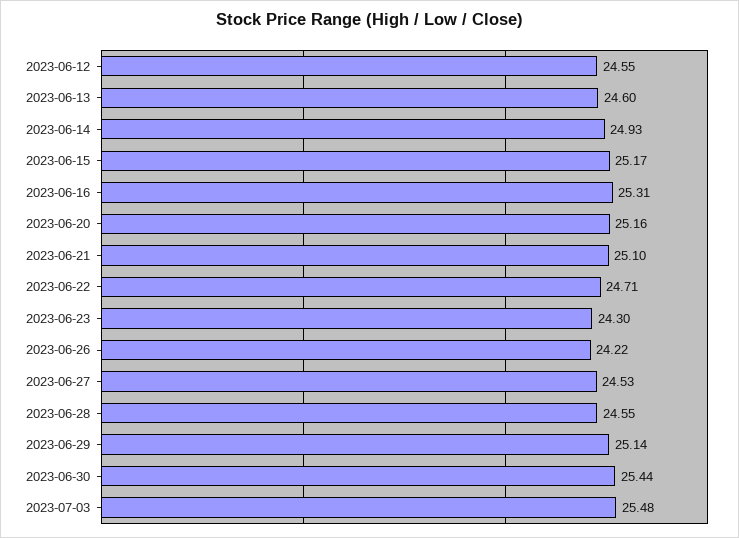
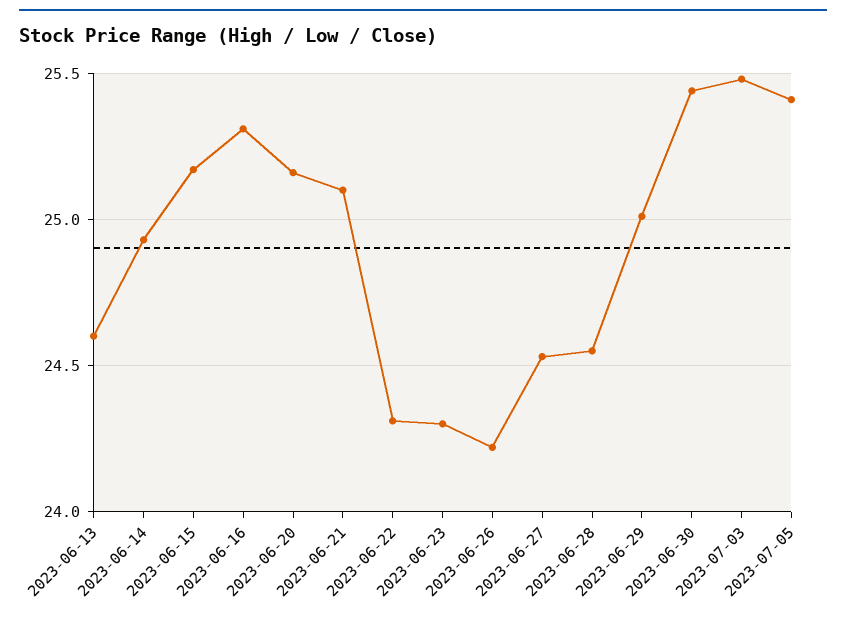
2023-06-12: 24.55 -> none
2023-06-22: 24.71 -> 24.3
2023-06-29: 25.14 -> 25
2023-07-05: none -> 25.4

